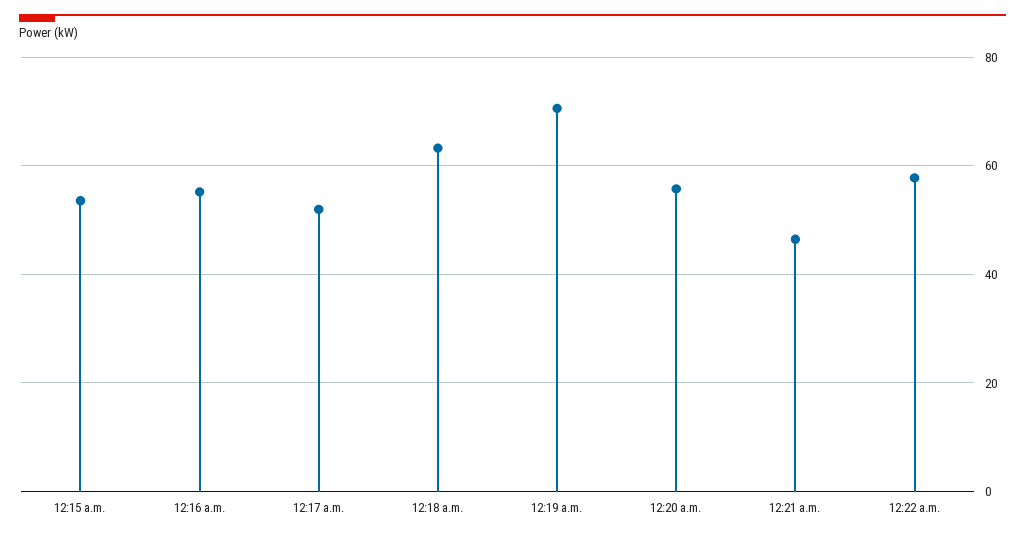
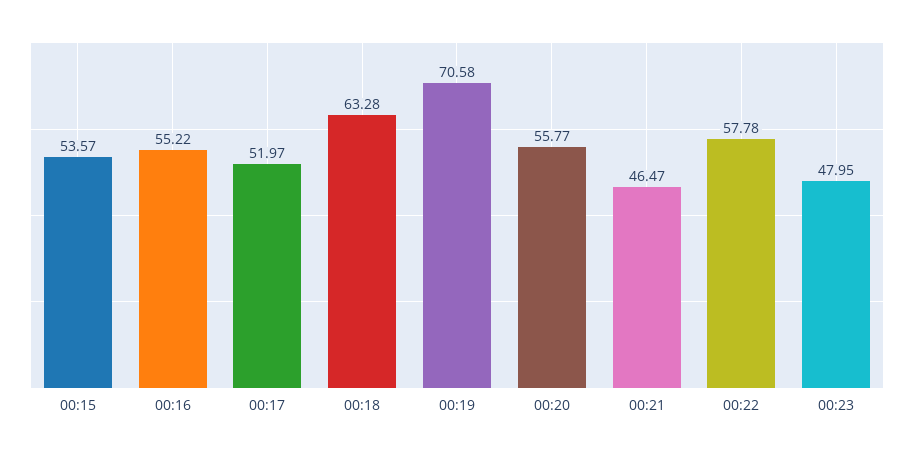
00:23: none -> 47.95

